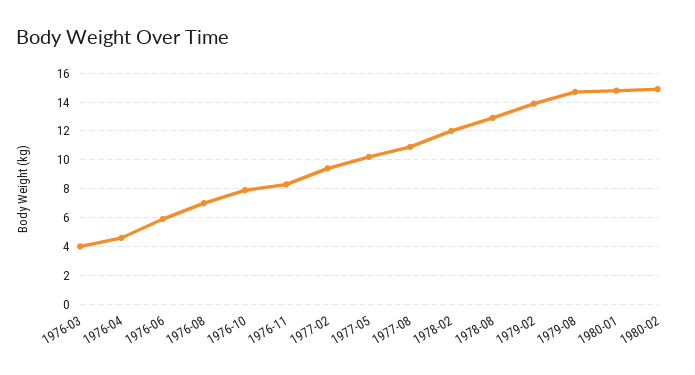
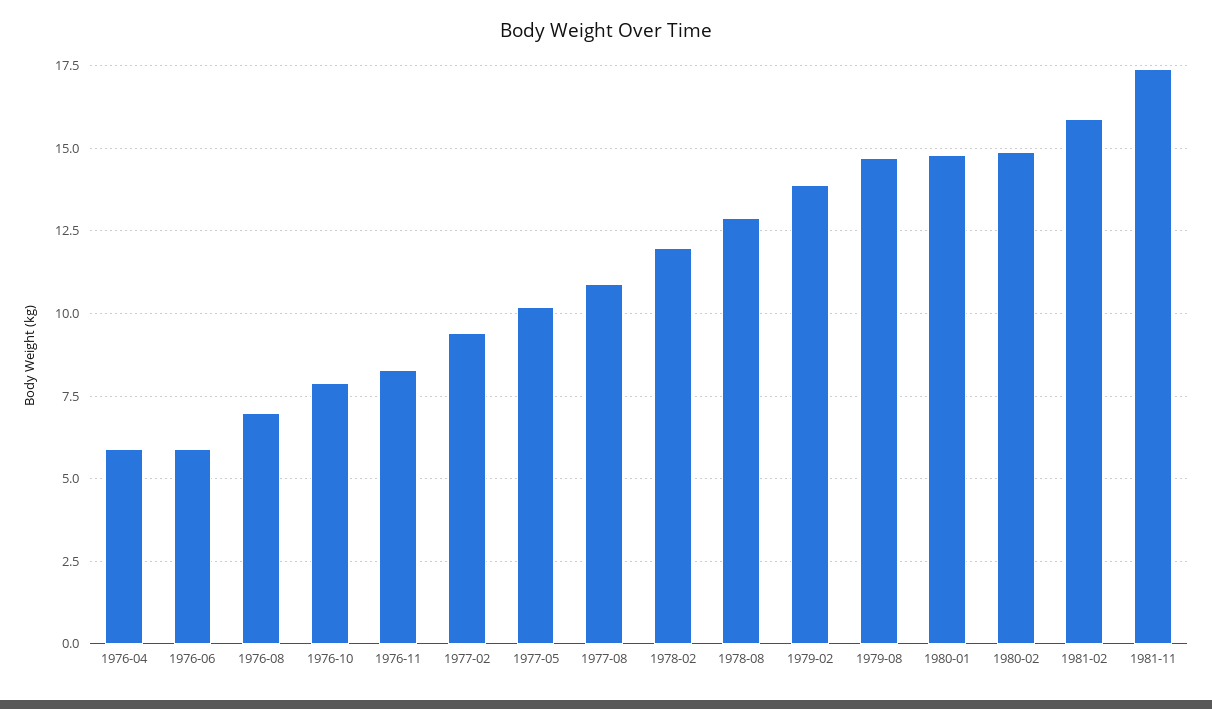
1976-03: 4 -> none
1976-04: 4.5 -> 6
1981-02: none -> 16
1981-11: none -> 17.5

